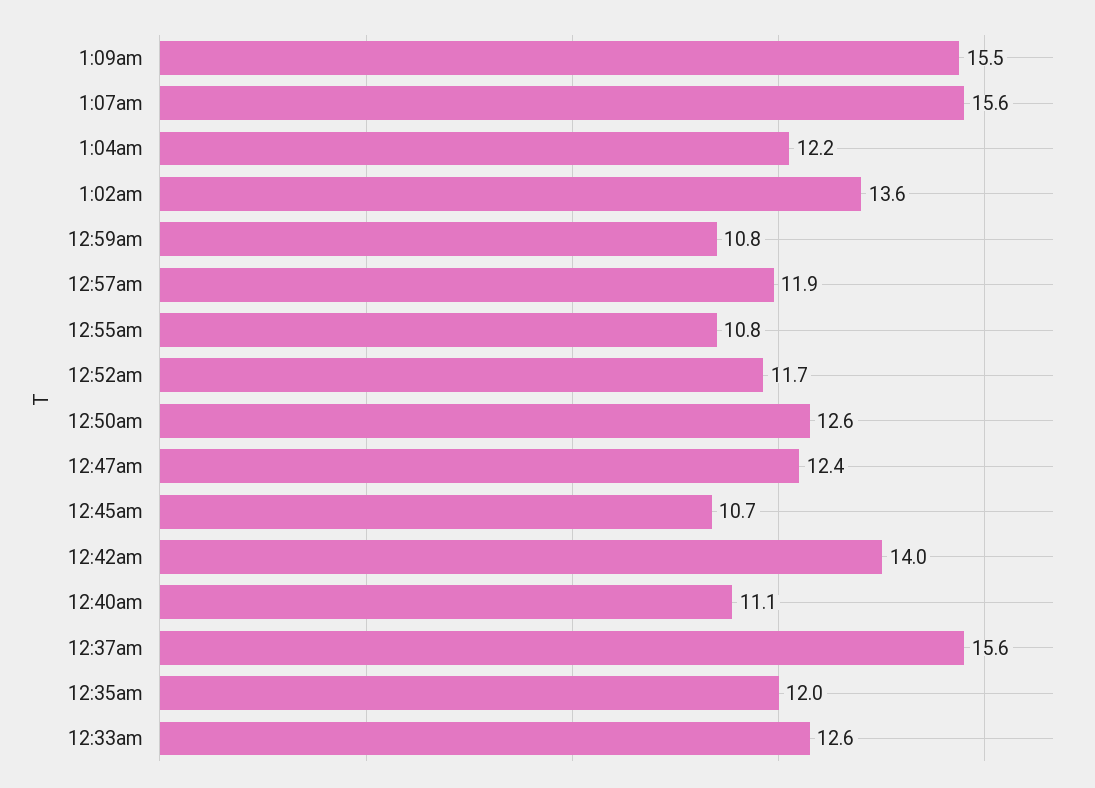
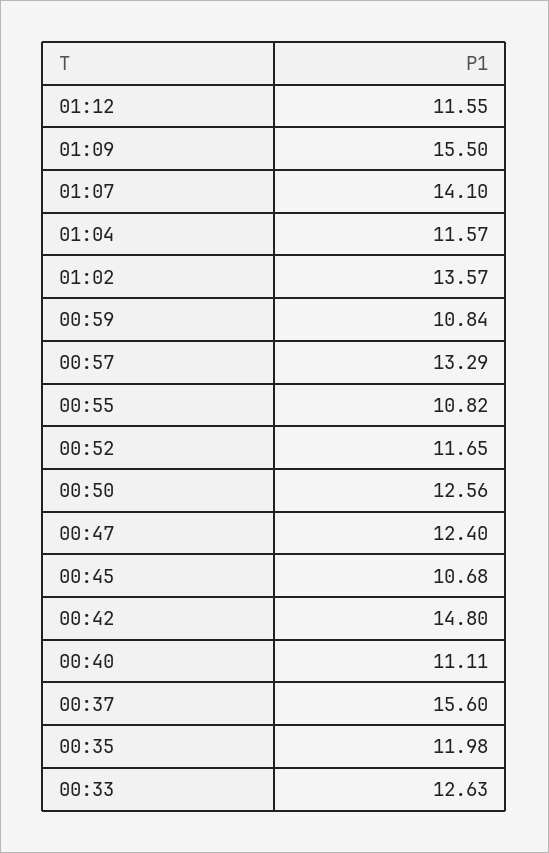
1:07am: 15.6 -> 14.1
1:04am: 12.2 -> 11.57
12:57am: 11.9 -> 13.29
12:42am: 14 -> 14.8
01:12: none -> 11.55

